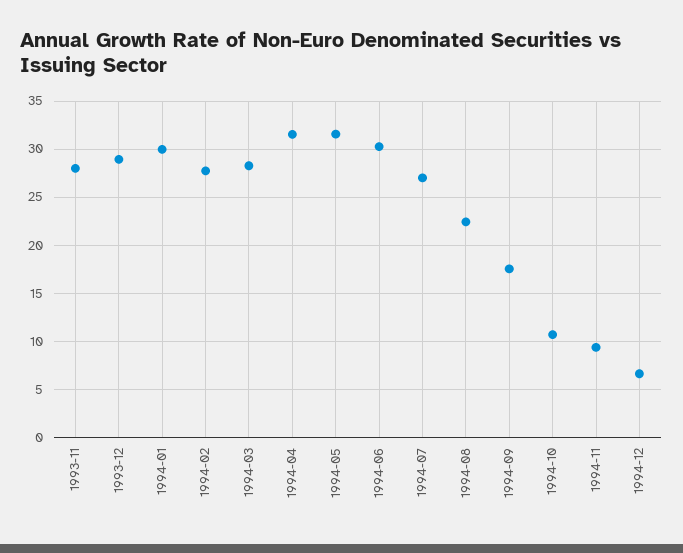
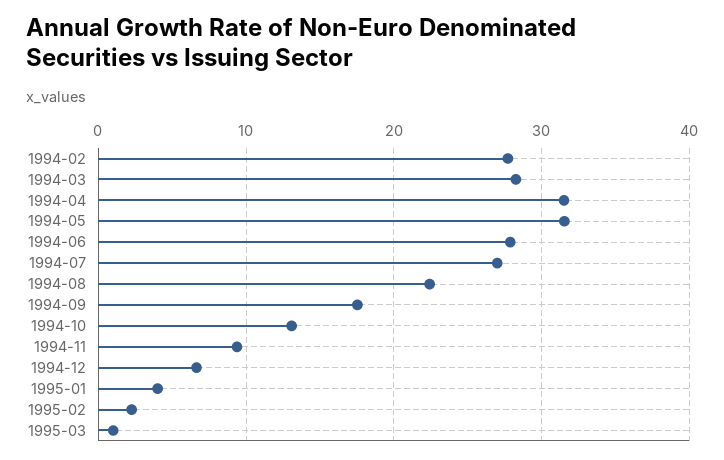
1993-11: 28 -> none
1993-12: 29 -> none
1994-01: 30 -> none
1994-06: 30 -> 28
1994-10: 11 -> 13
1995-01: none -> 4
1995-02: none -> 2
1995-03: none -> 1

